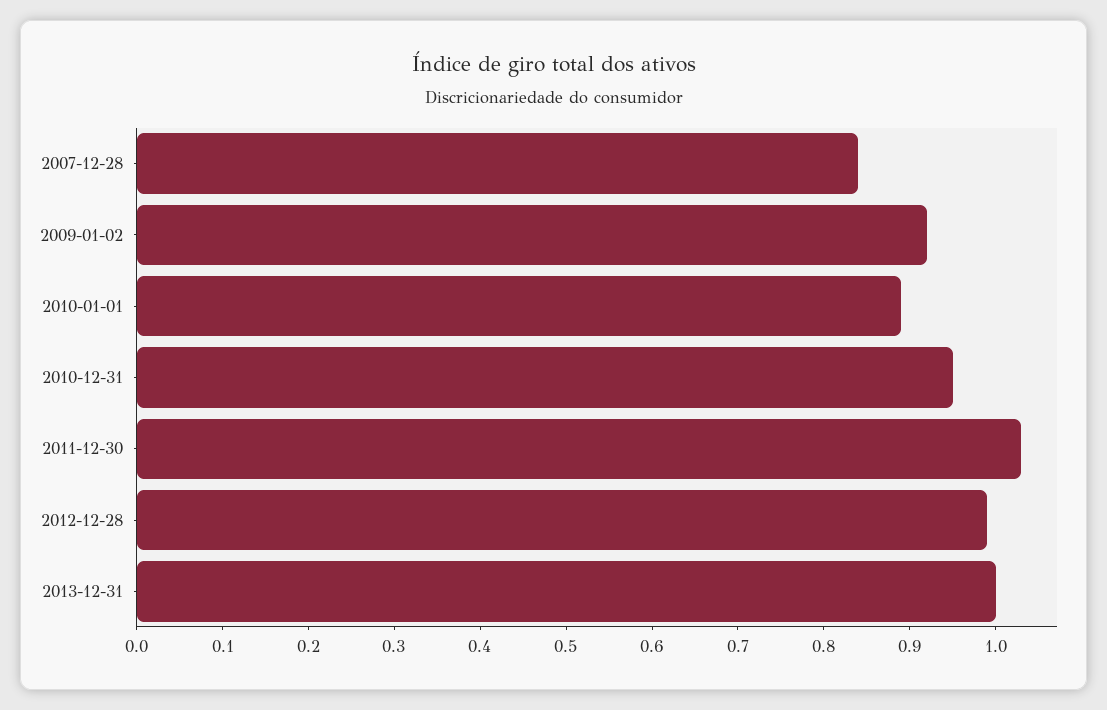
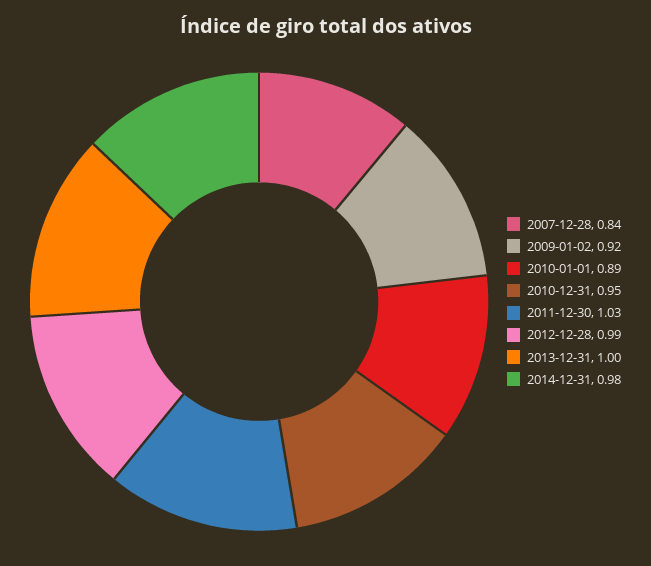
2014-12-31: none -> 0.98

